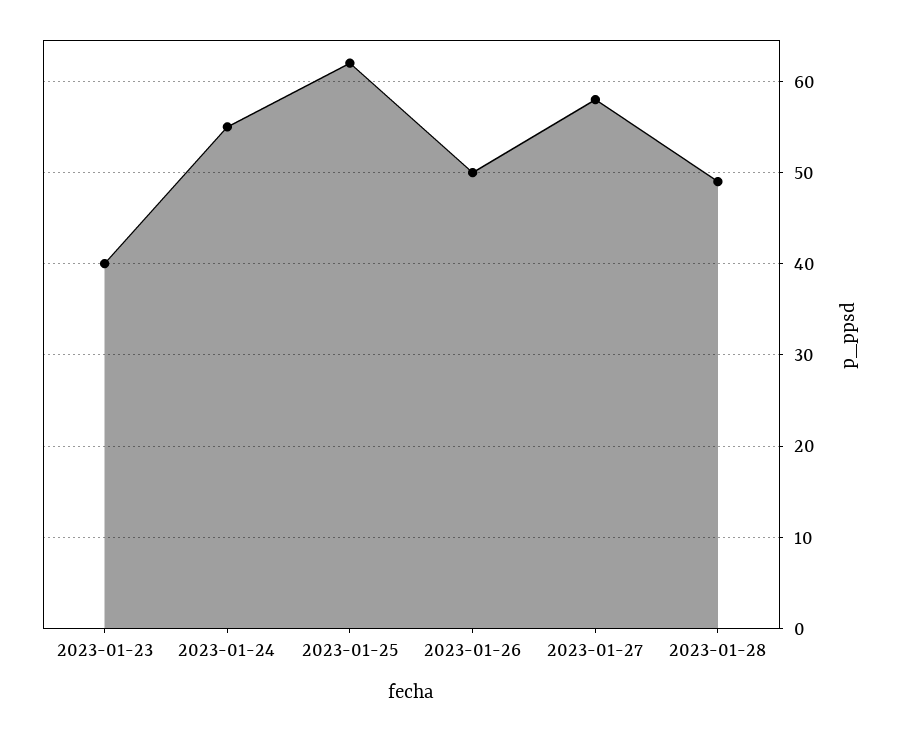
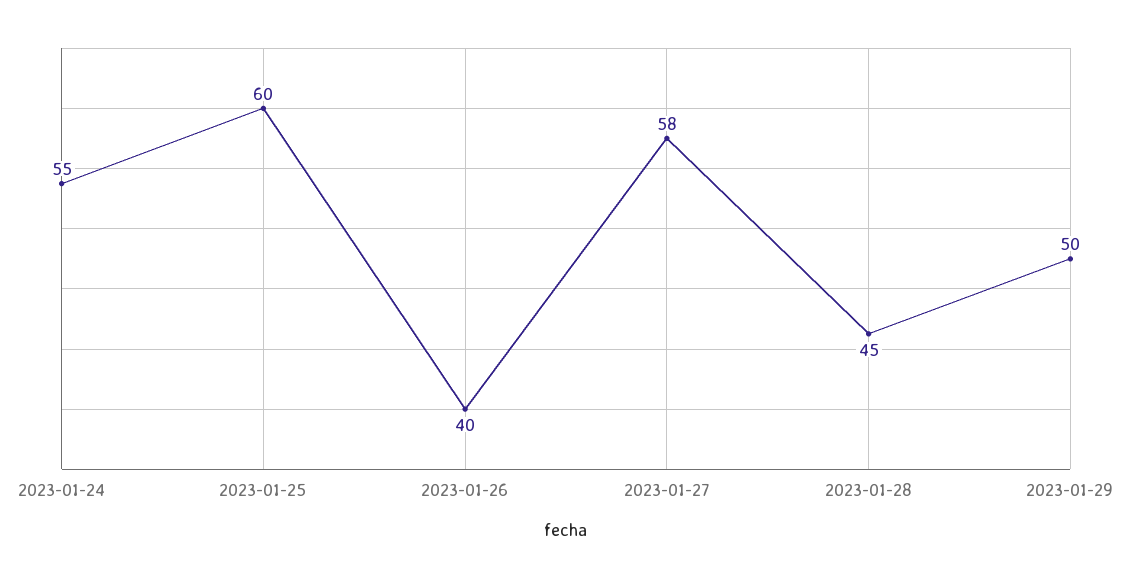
2023-01-23: 40 -> none
2023-01-25: 62 -> 60
2023-01-26: 50 -> 40
2023-01-28: 49 -> 45
2023-01-29: none -> 50

